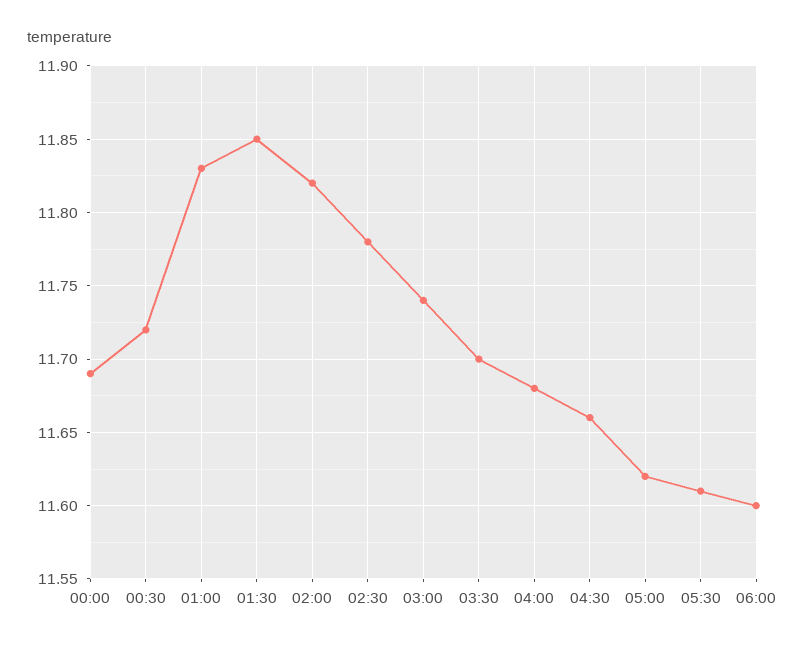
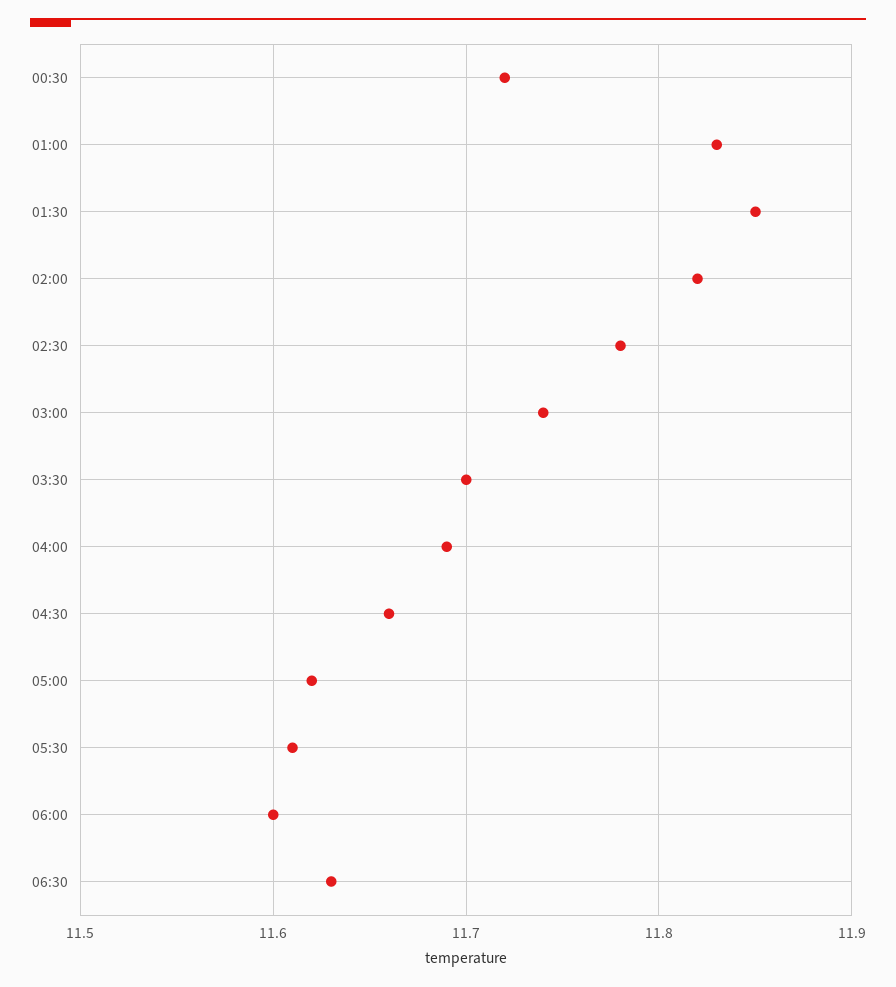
00:00: 11.69 -> none
04:00: 11.68 -> 11.69
06:30: none -> 11.63

